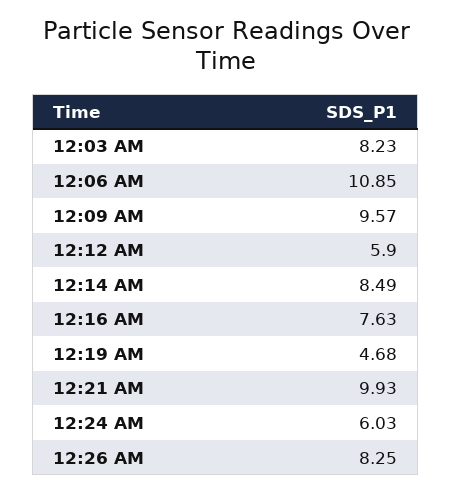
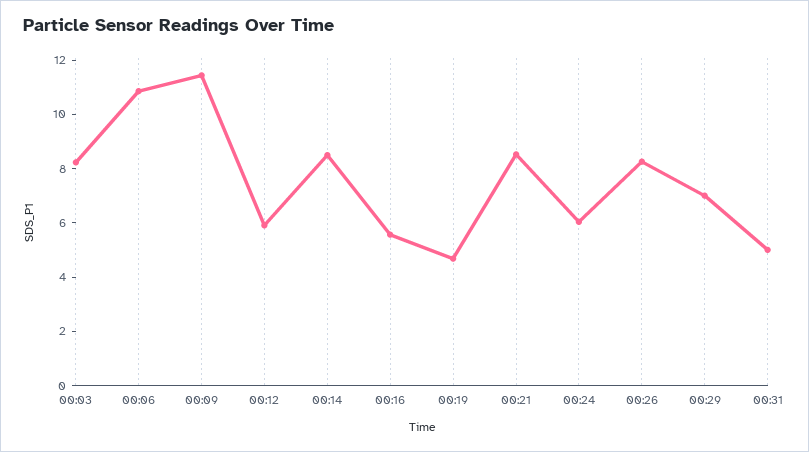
12:09 AM: 9.57 -> 11.5
12:16 AM: 7.63 -> 5.5
12:21 AM: 9.93 -> 8.5
00:29: none -> 7
00:31: none -> 5

